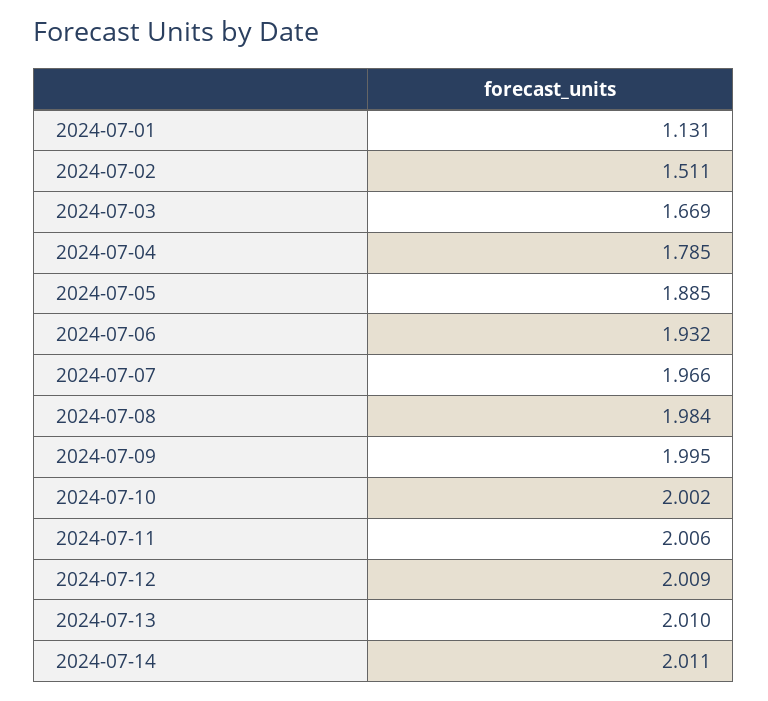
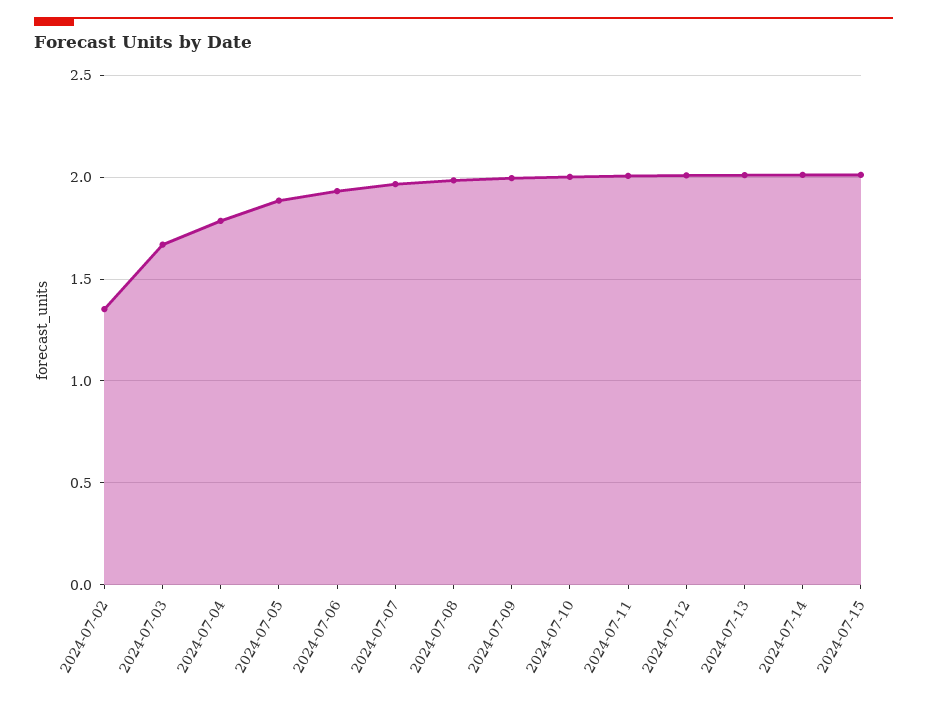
2024-07-01: 1.131 -> none
2024-07-02: 1.511 -> 1.35
2024-07-15: none -> 2

